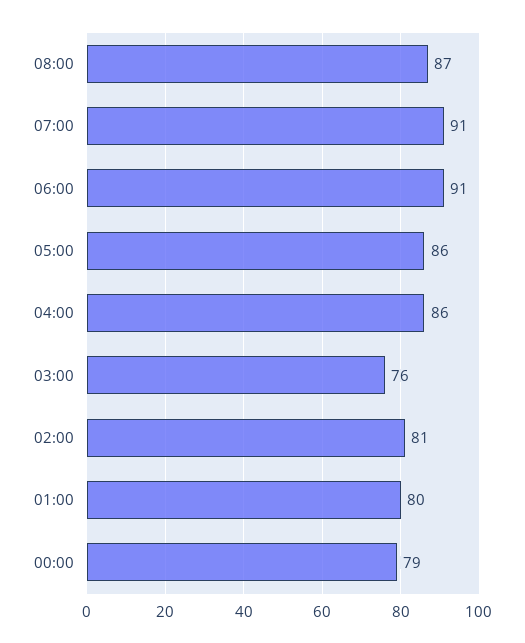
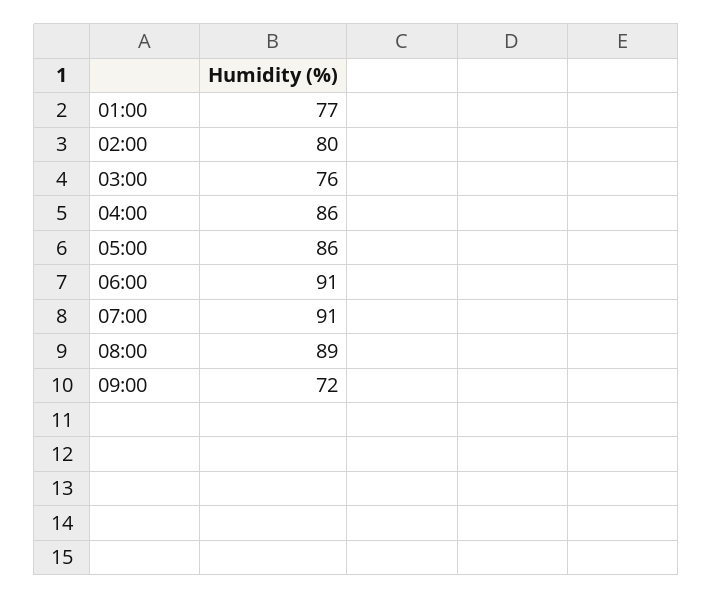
08:00: 87 -> 89
02:00: 81 -> 80
01:00: 80 -> 77
00:00: 79 -> none
09:00: none -> 72

